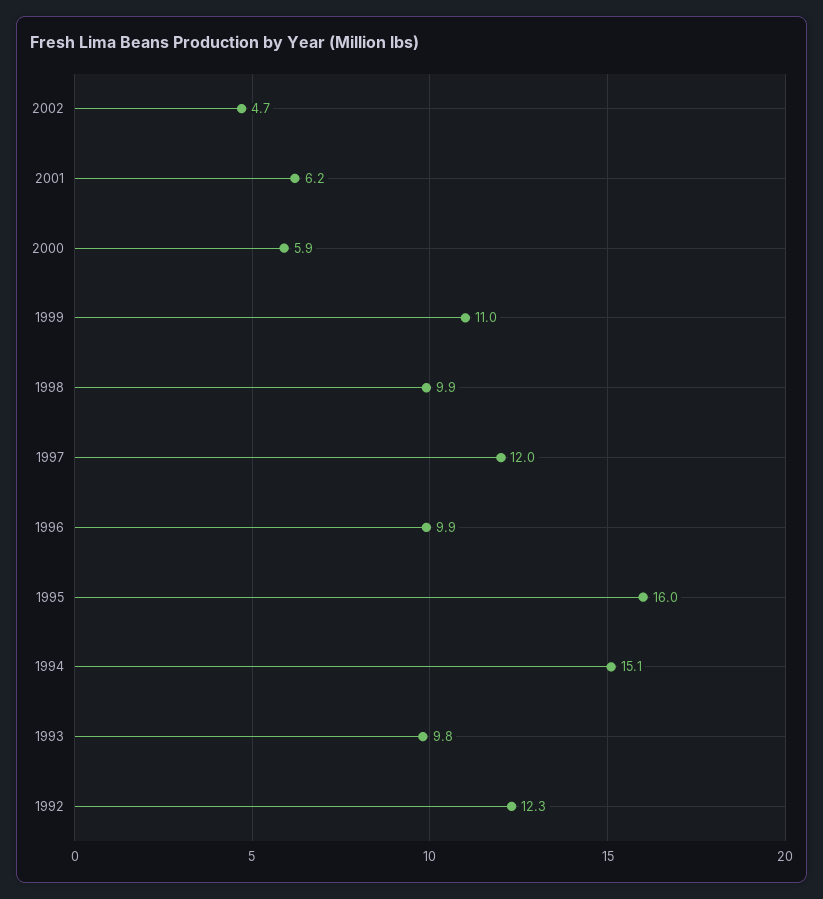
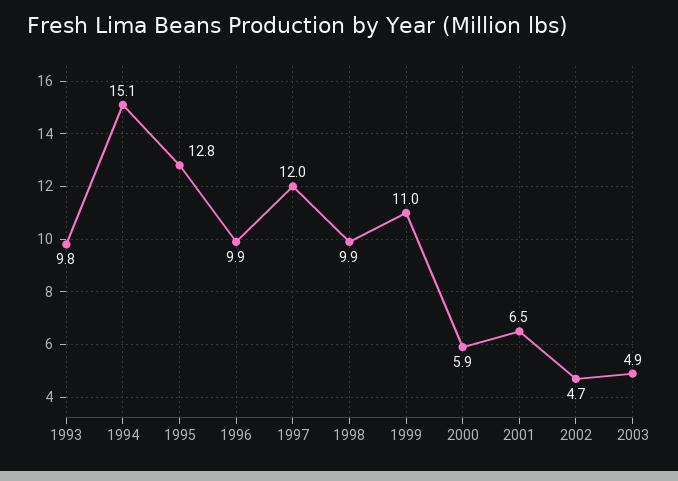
2001: 6.2 -> 6.5
1995: 16 -> 12.8
1992: 12.3 -> none
2003: none -> 4.9

